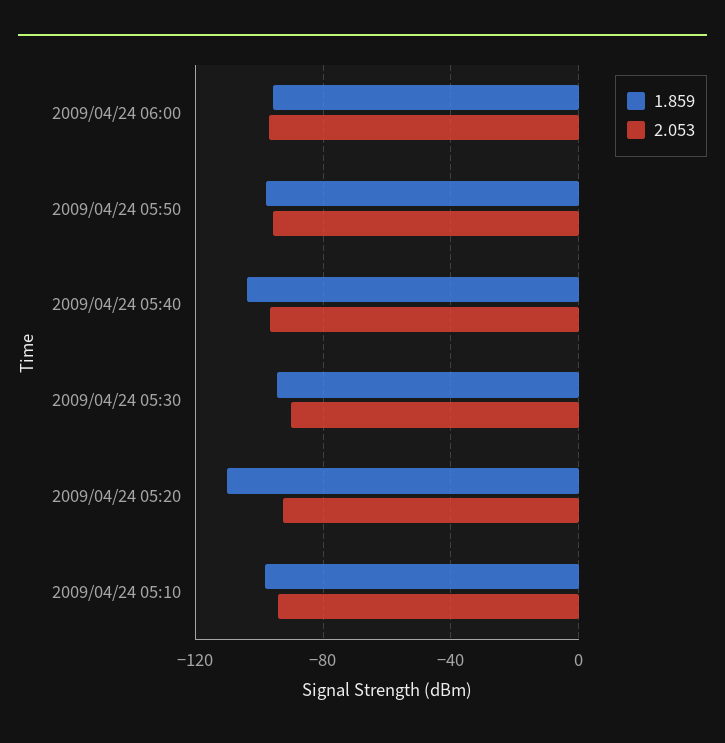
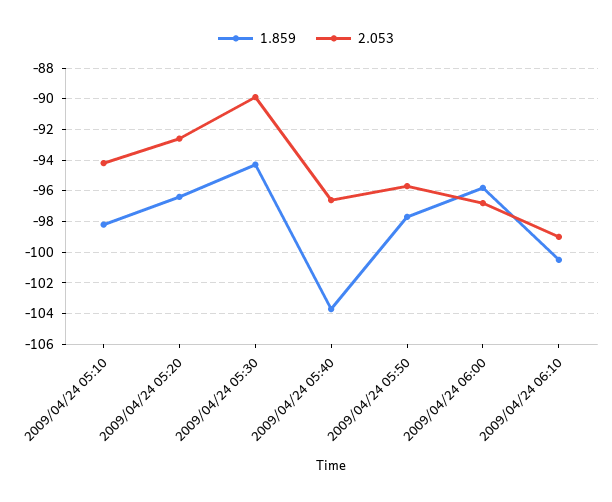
1.859, 2009/04/24 05:20: -110 -> -96.5
1.859, 2009/04/24 06:10: none -> -100.5
2.053, 2009/04/24 06:10: none -> -99

